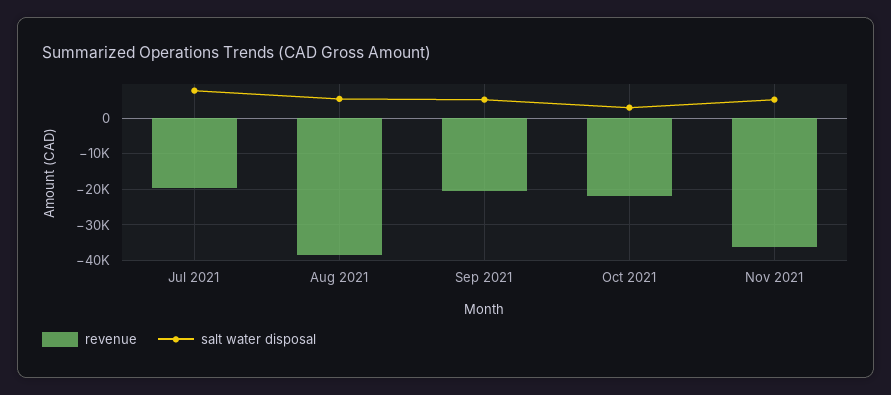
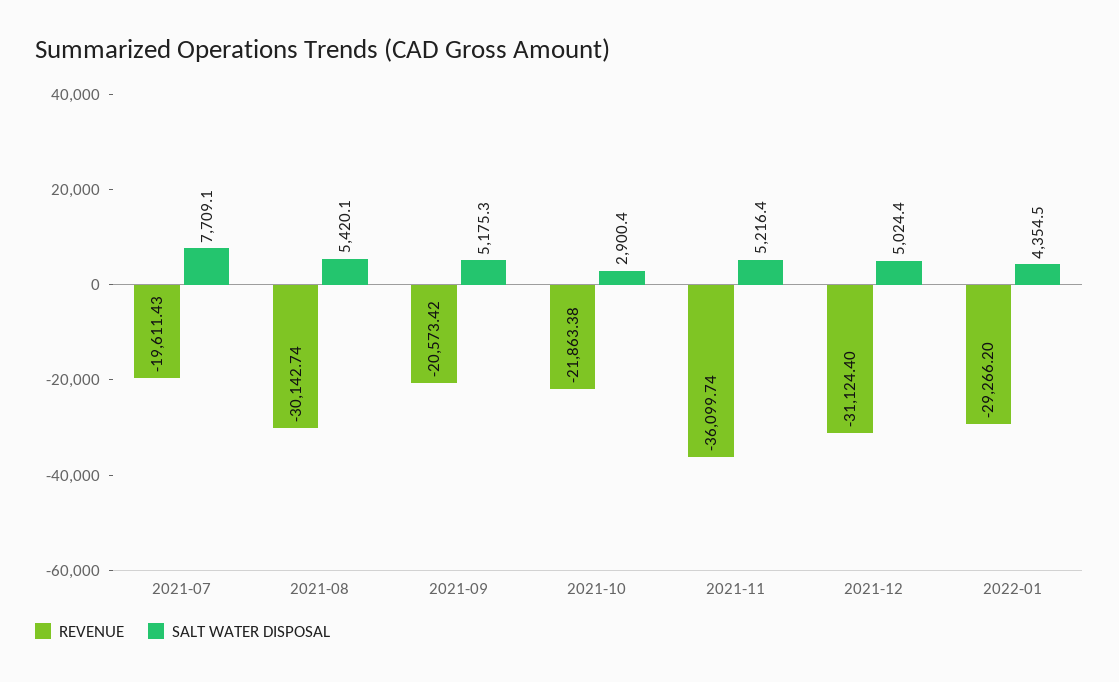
revenue, Aug 2021: -38000 -> -30142.74
revenue, 2021-12: none -> -31124.4
salt water disposal, 2021-12: none -> 5024.4
revenue, 2022-01: none -> -29266.2
salt water disposal, 2022-01: none -> 4354.5

